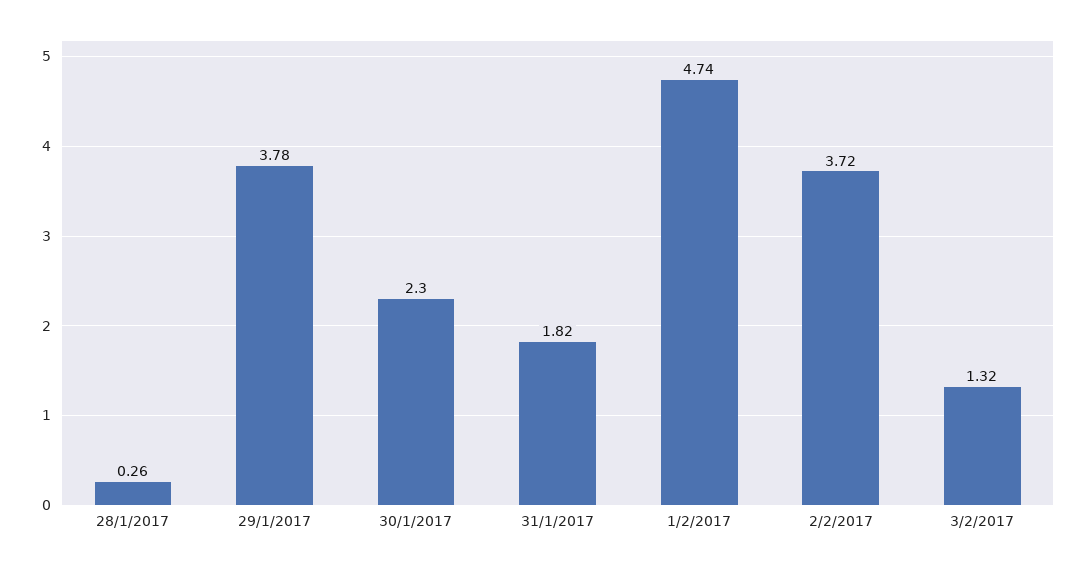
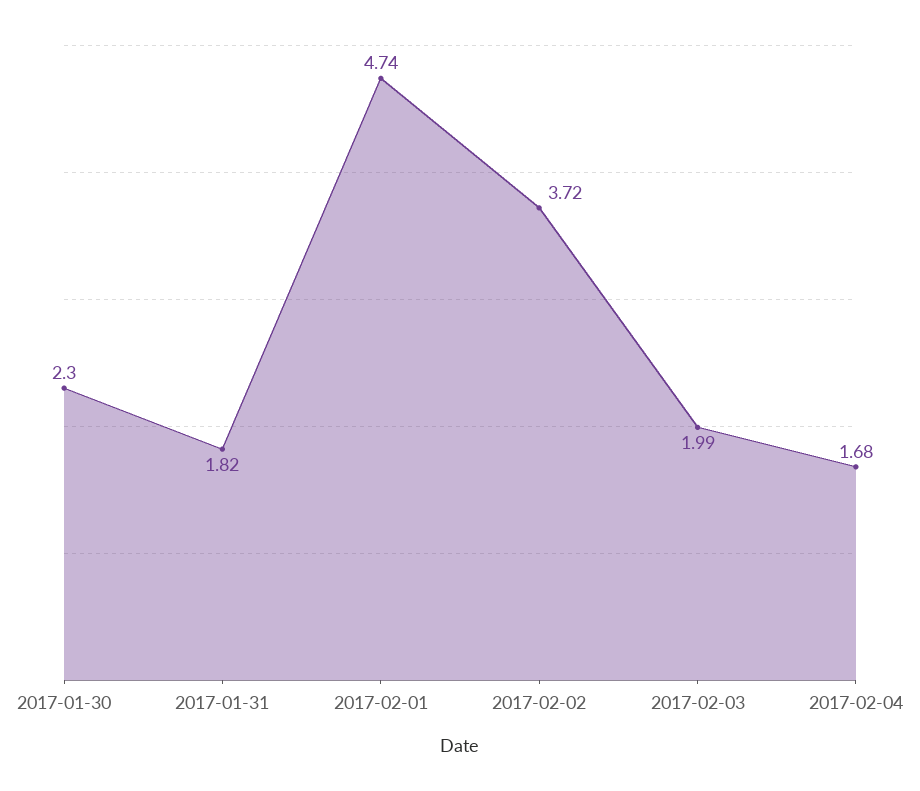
28/1/2017: 0.26 -> none
29/1/2017: 3.78 -> none
3/2/2017: 1.32 -> 1.99
2017-02-04: none -> 1.68

